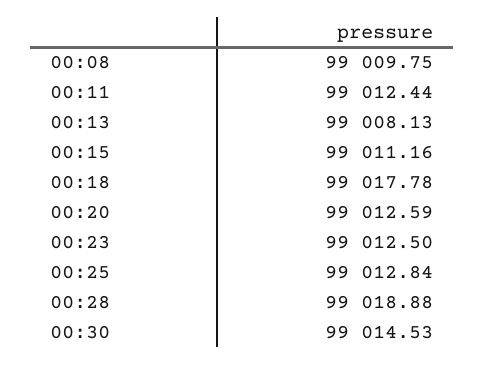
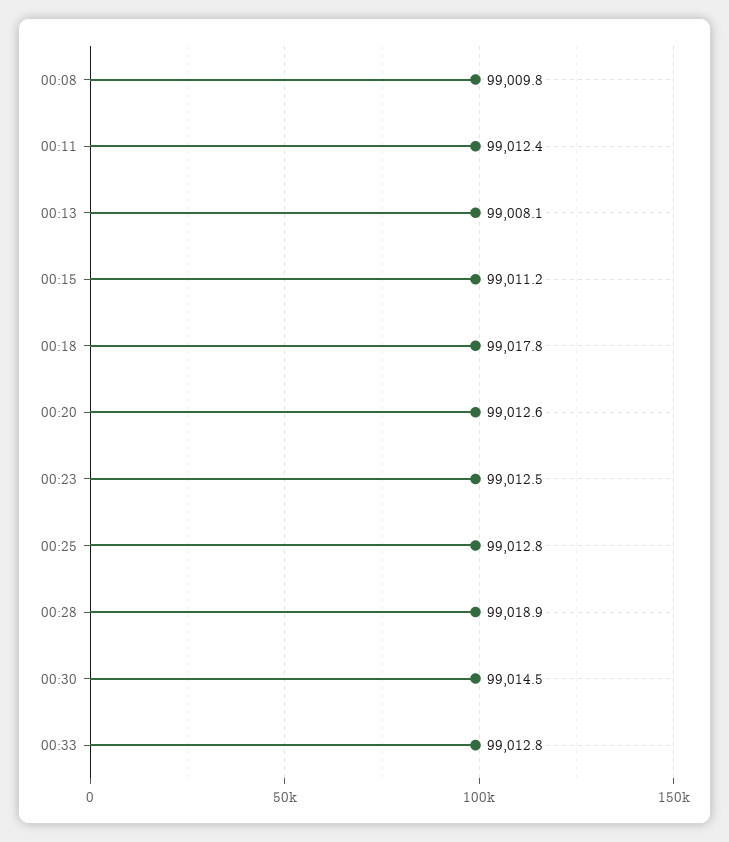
00:33: none -> 99012.8

